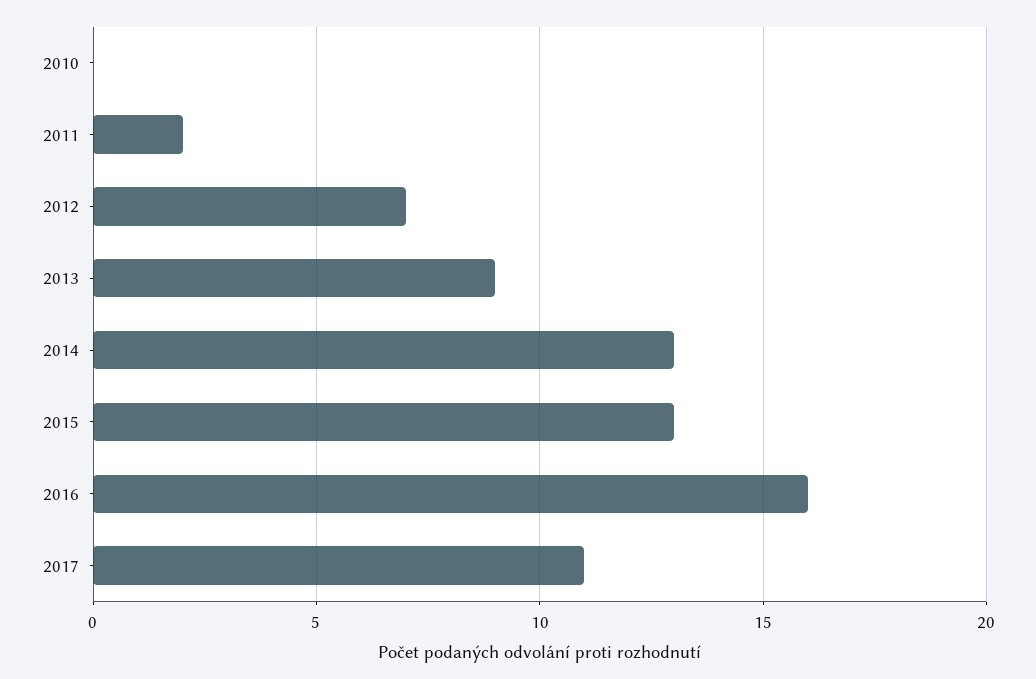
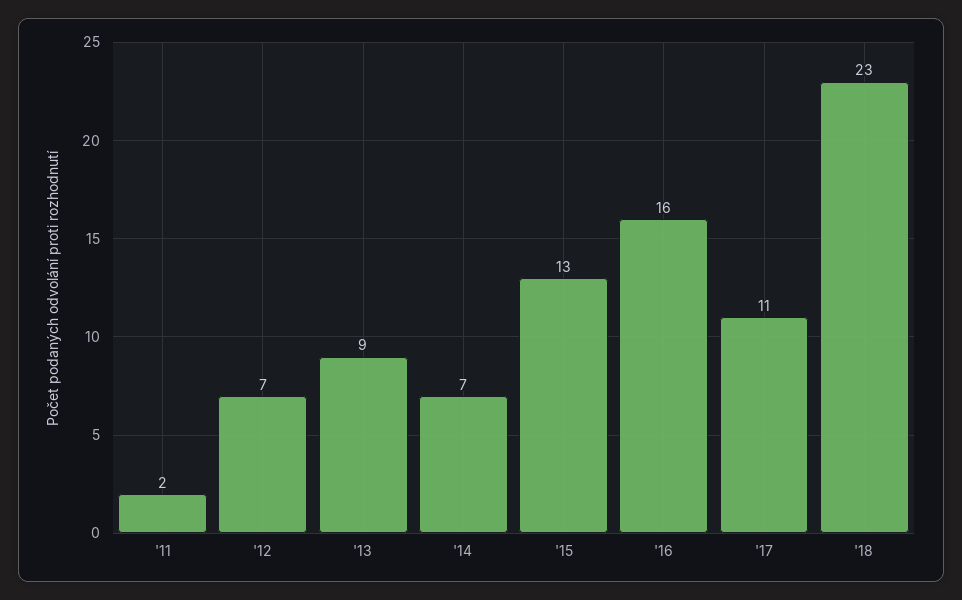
2010: 0 -> none
2014: 13 -> 7
'18: none -> 23

